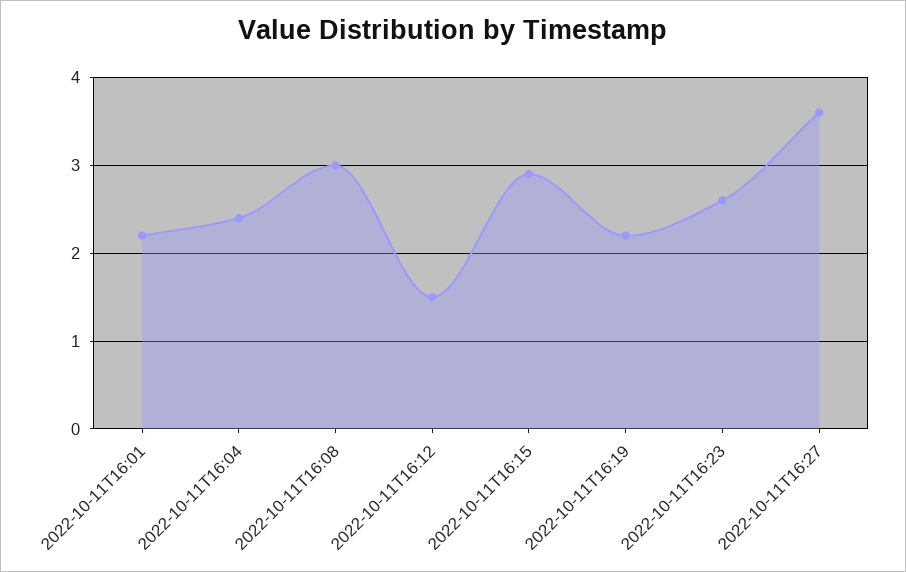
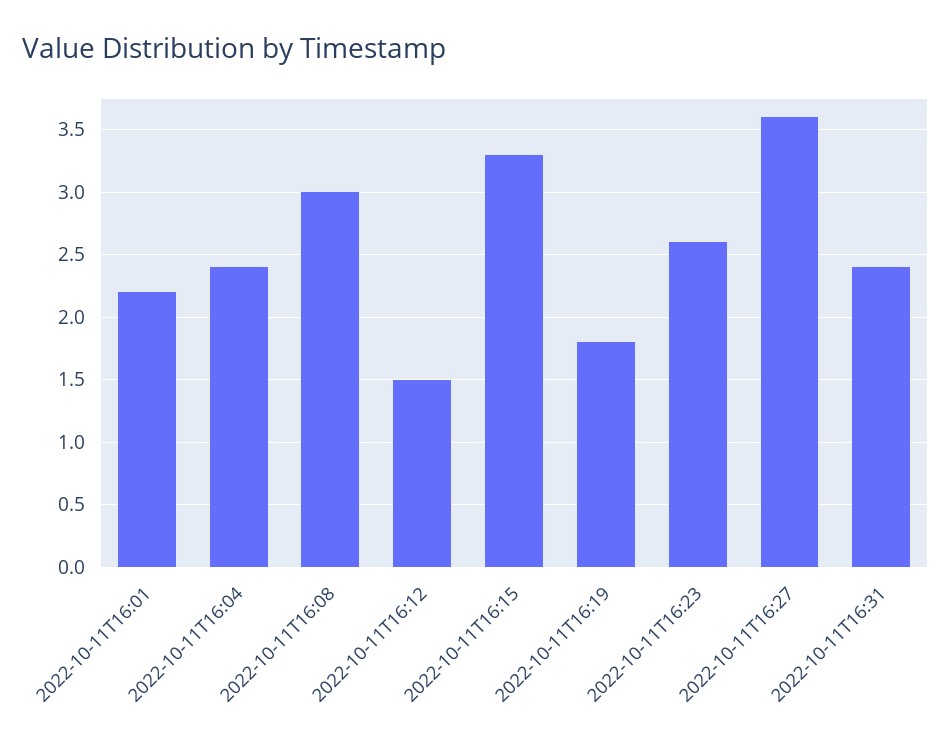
2022-10-11T16:15: 2.9 -> 3.3
2022-10-11T16:19: 2.2 -> 1.8
2022-10-11T16:31: none -> 2.4

